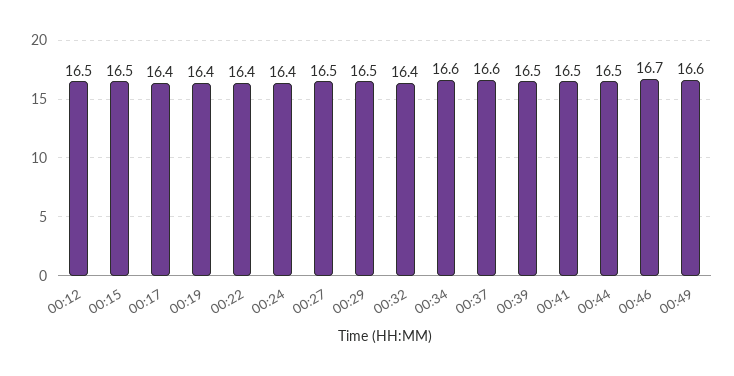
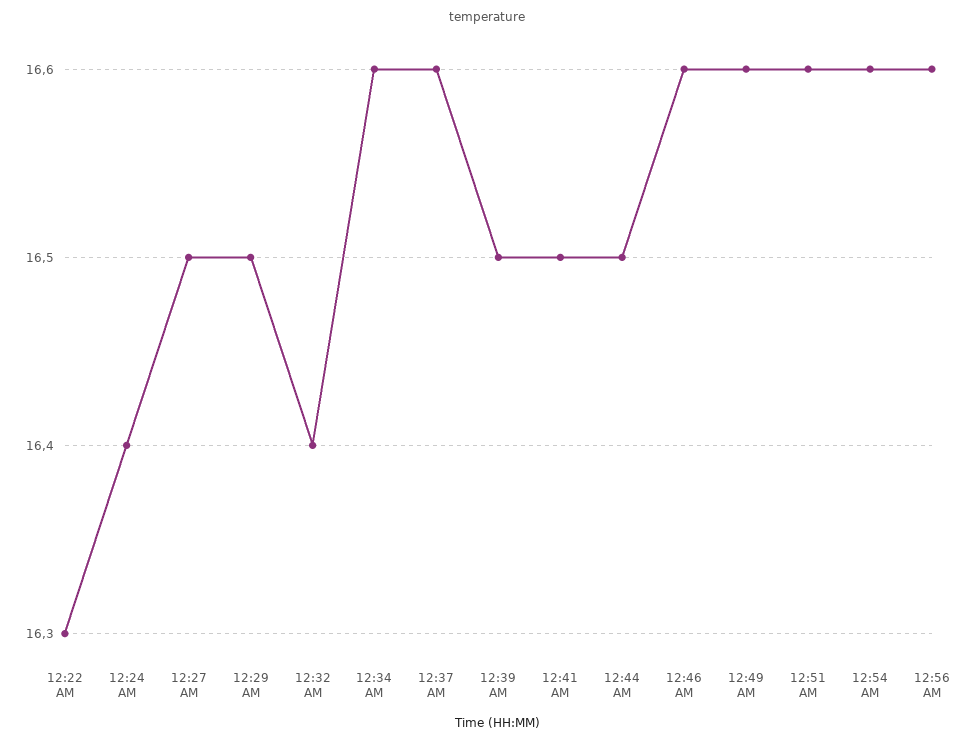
00:12: 16.5 -> none
00:15: 16.5 -> none
00:17: 16.4 -> none
00:19: 16.4 -> none
00:22: 16.4 -> 16.3
00:46: 16.7 -> 16.6
12:51 AM: none -> 16.6
12:54 AM: none -> 16.6
12:56 AM: none -> 16.6

